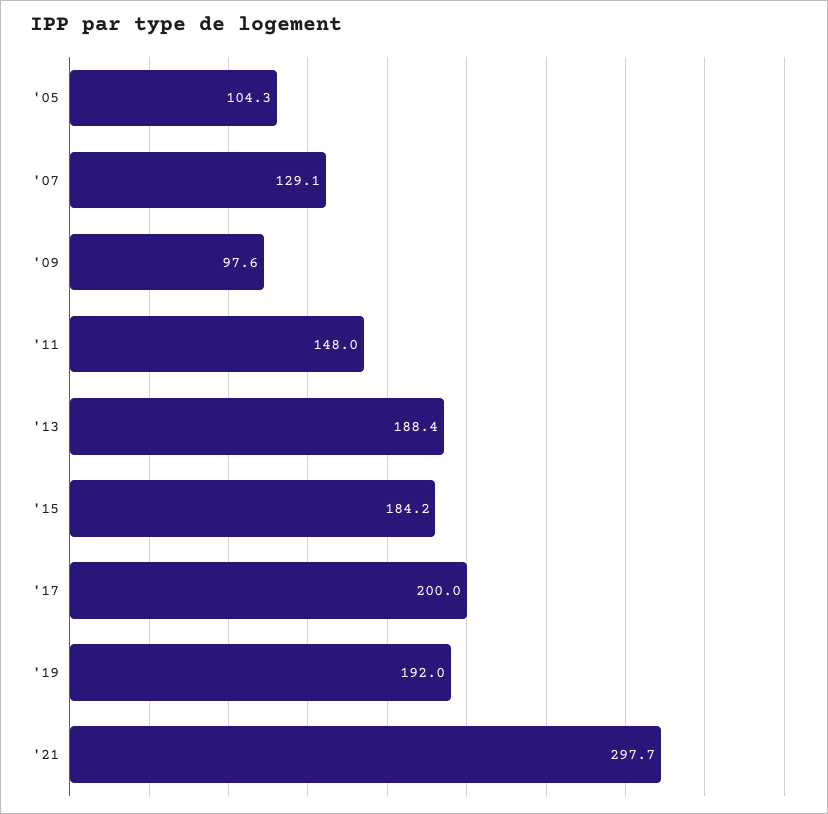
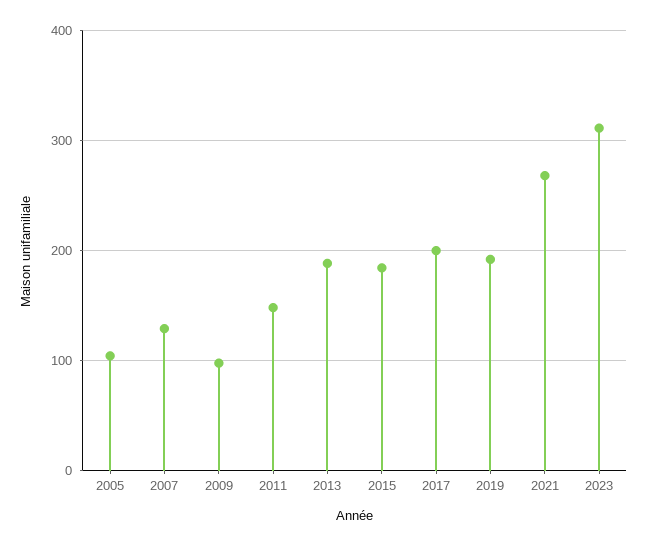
'21: 297.7 -> 270
2023: none -> 310

